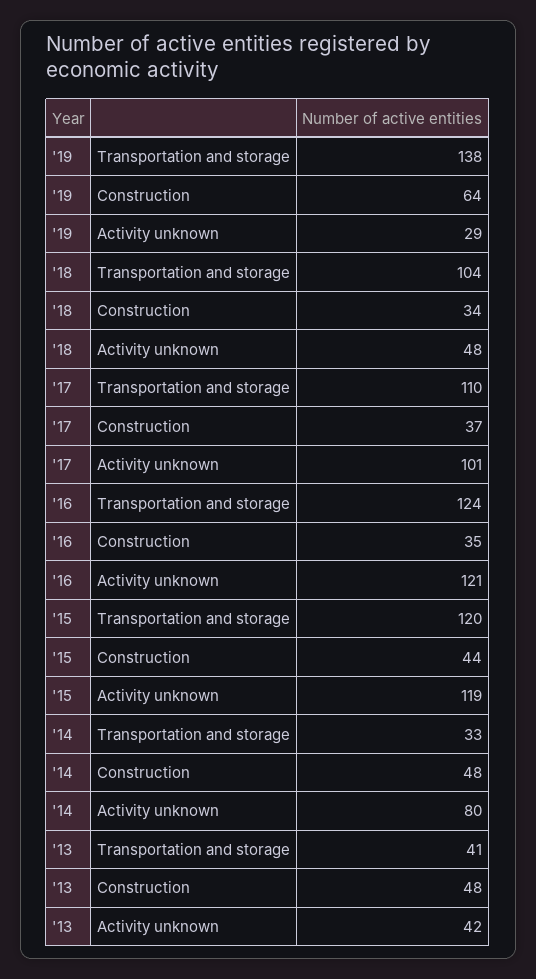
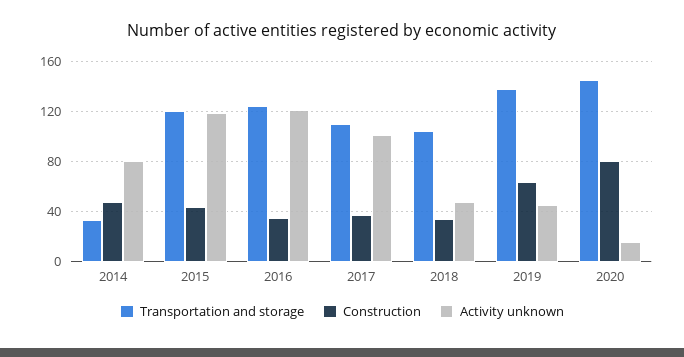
Activity unknown, '19: 29 -> 45
Transportation and storage, '13: 41 -> none
Construction, '13: 48 -> none
Activity unknown, '13: 42 -> none
Transportation and storage, 2020: none -> 145
Construction, 2020: none -> 80
Activity unknown, 2020: none -> 15

